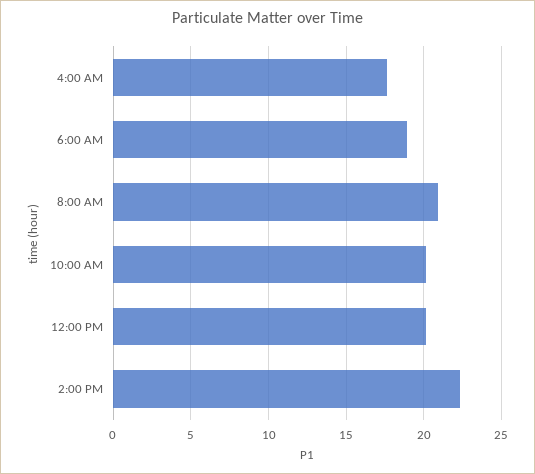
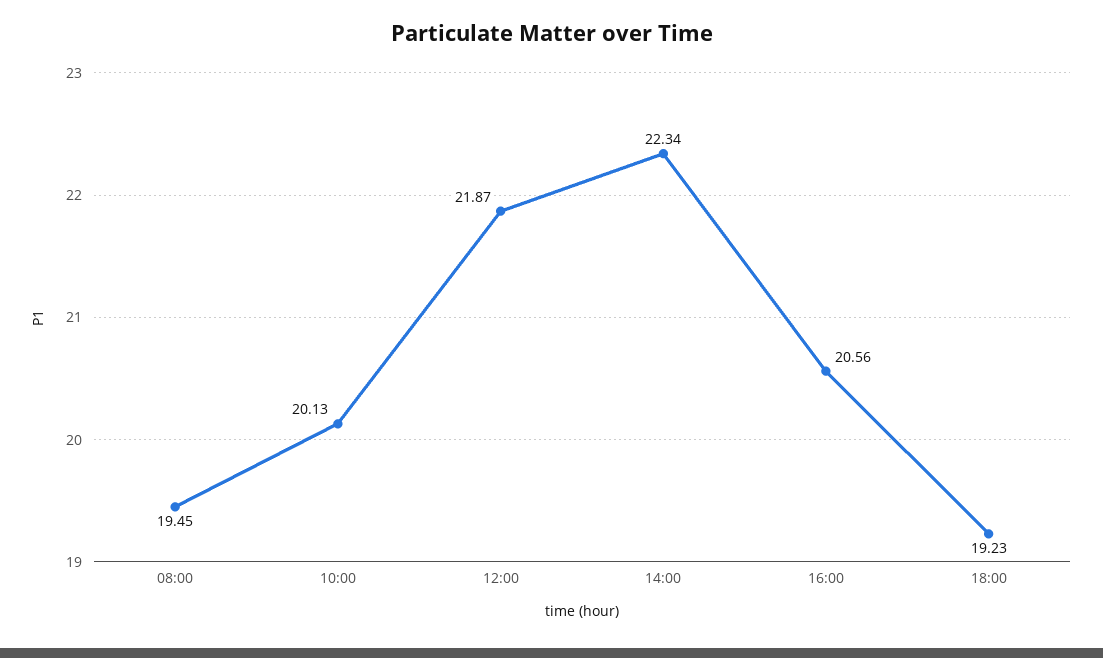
4:00 AM: 17.5 -> none
6:00 AM: 19 -> none
8:00 AM: 21 -> 19.45
12:00 PM: 20 -> 21.87
16:00: none -> 20.56
18:00: none -> 19.23

